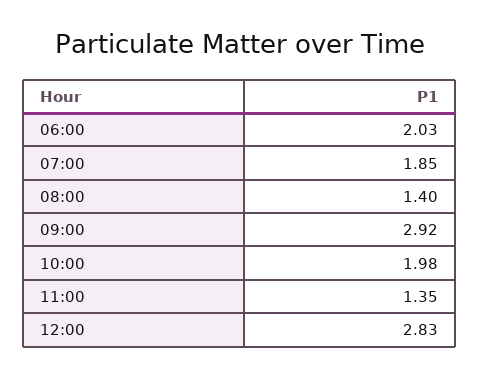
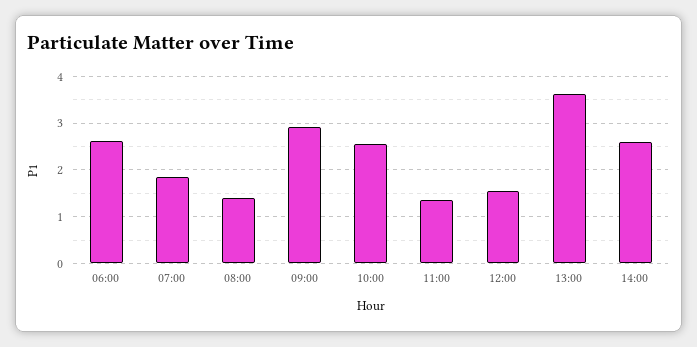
06:00: 2.03 -> 2.6
10:00: 1.98 -> 2.6
12:00: 2.83 -> 1.6
13:00: none -> 3.6
14:00: none -> 2.6

